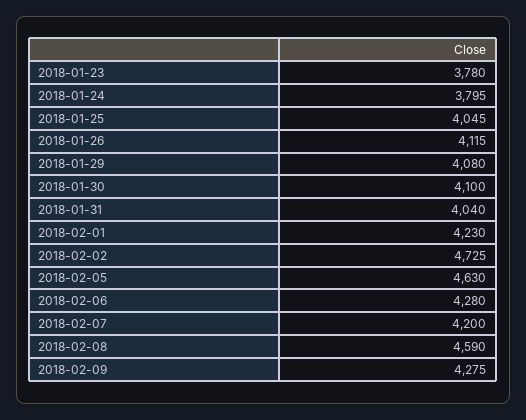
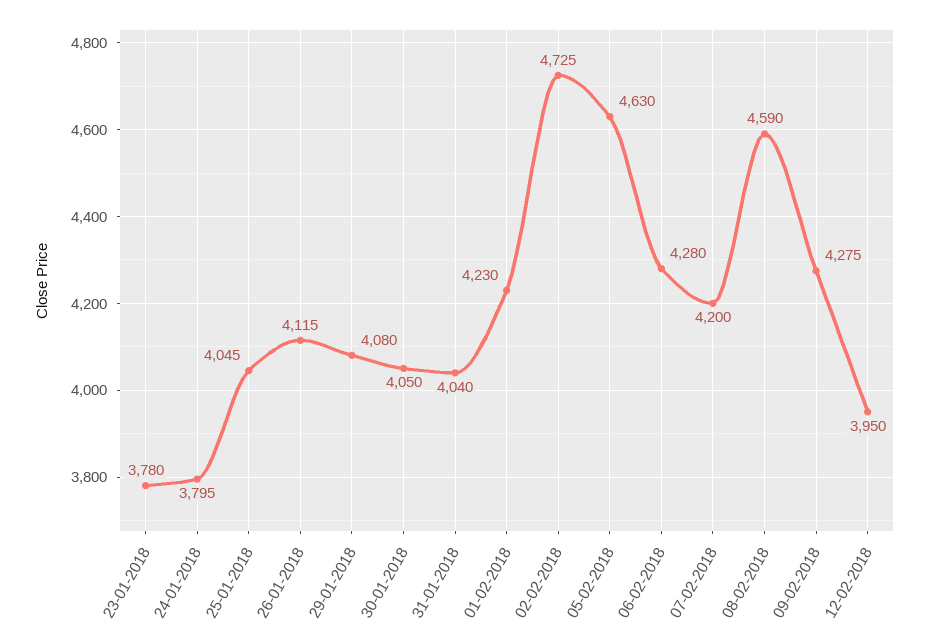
2018-01-30: 4100 -> 4050
12-02-2018: none -> 3950

